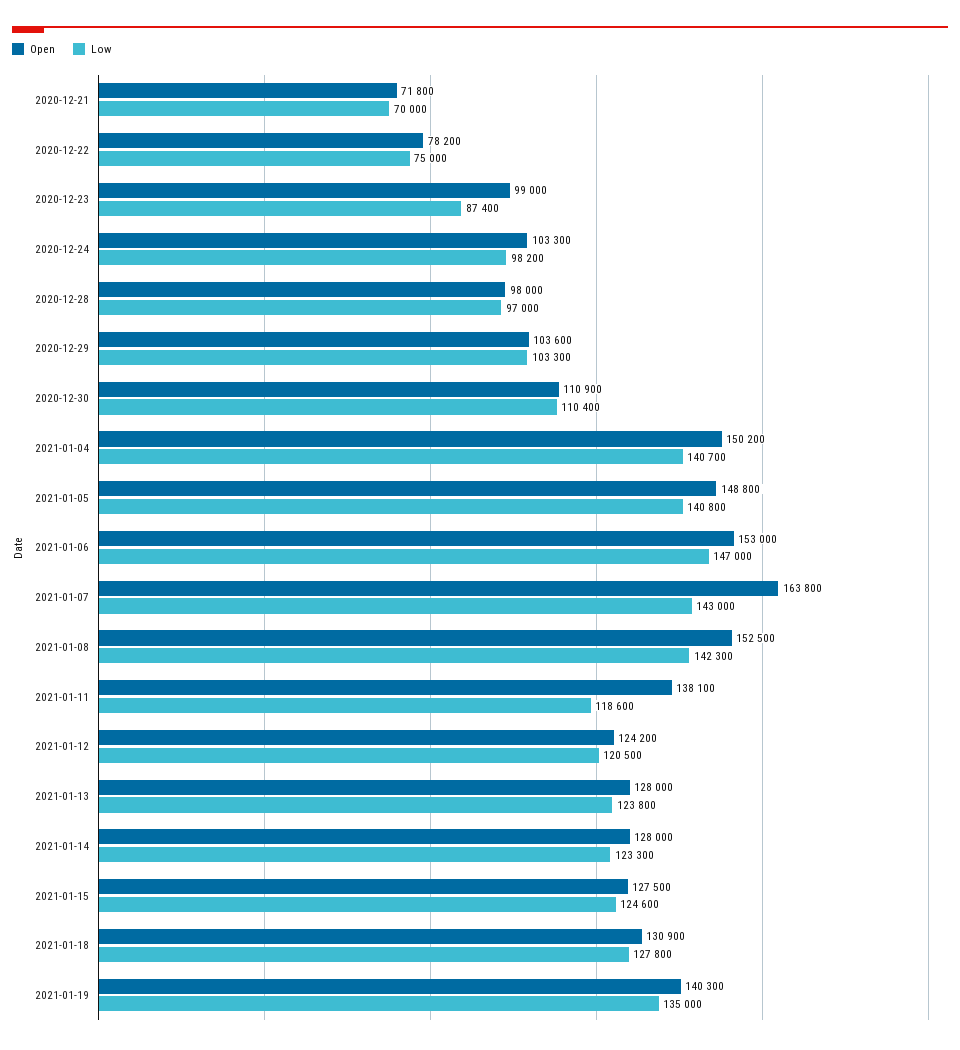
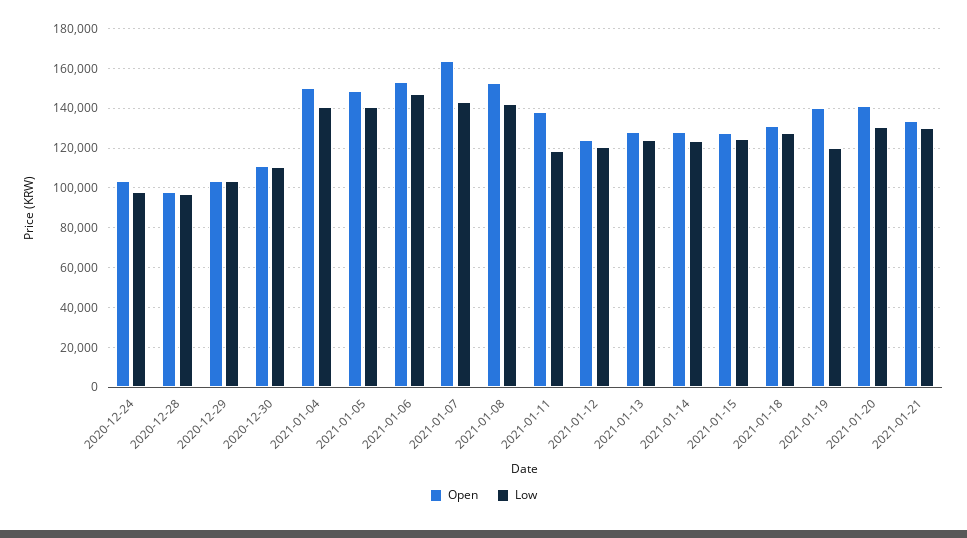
Open, 2020-12-21: 71800 -> none
Low, 2020-12-21: 70000 -> none
Open, 2020-12-22: 78200 -> none
Low, 2020-12-22: 75000 -> none
Open, 2020-12-23: 99000 -> none
Low, 2020-12-23: 87400 -> none
Low, 2021-01-19: 135000 -> 120000
Open, 2021-01-20: none -> 140000
Low, 2021-01-20: none -> 130000
Open, 2021-01-21: none -> 135000
Low, 2021-01-21: none -> 130000

